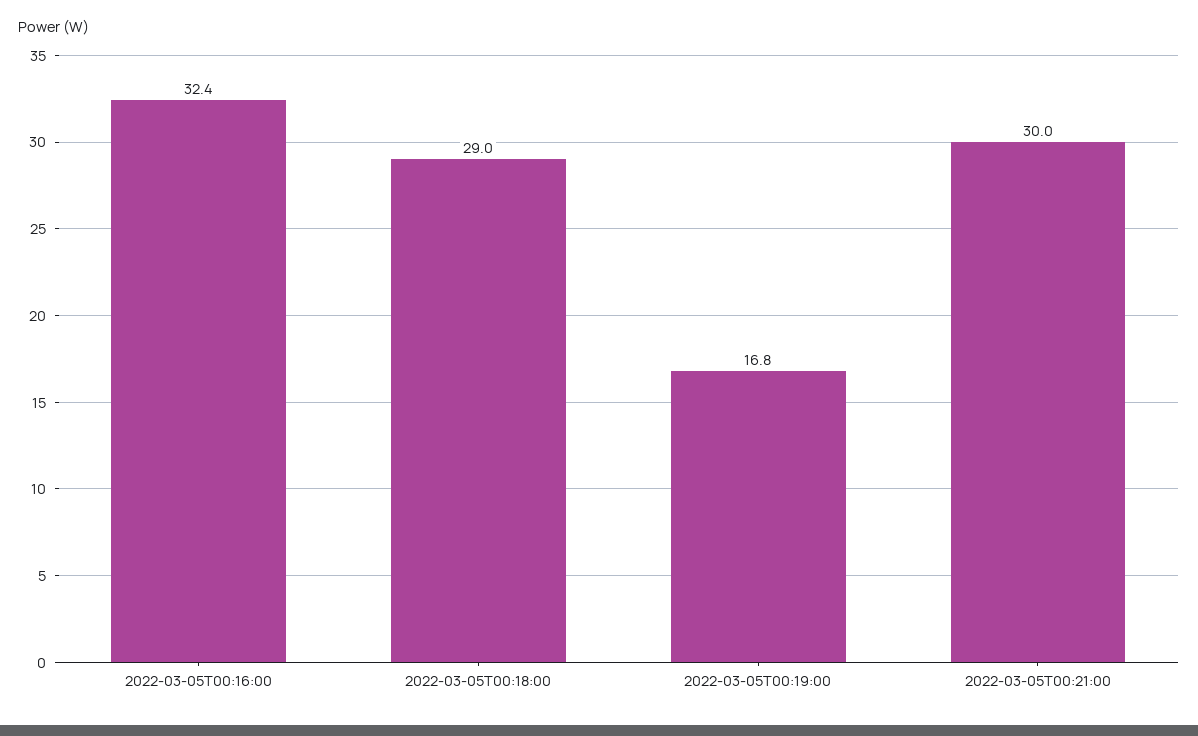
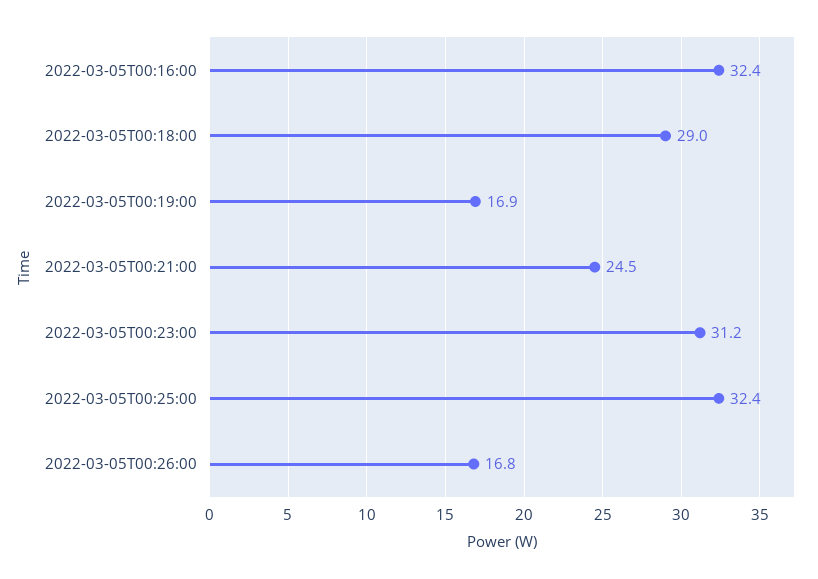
2022-03-05T00:19:00: 16.8 -> 16.9
2022-03-05T00:21:00: 30 -> 24.5
2022-03-05T00:23:00: none -> 31.2
2022-03-05T00:25:00: none -> 32.4
2022-03-05T00:26:00: none -> 16.8

